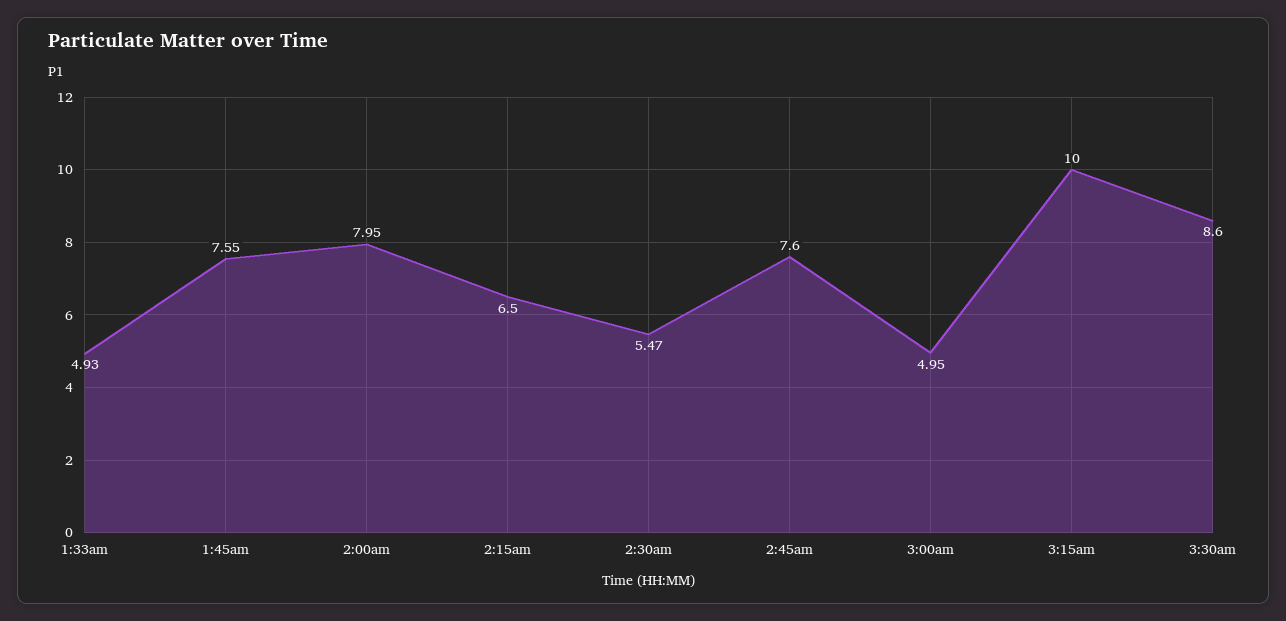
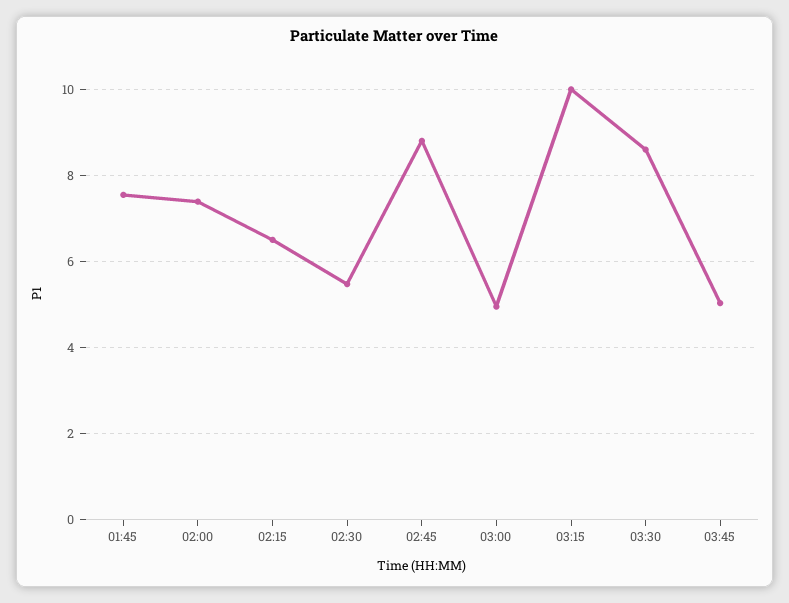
1:33am: 4.93 -> none
2:00am: 7.95 -> 7.4
2:45am: 7.6 -> 8.8
03:45: none -> 5

